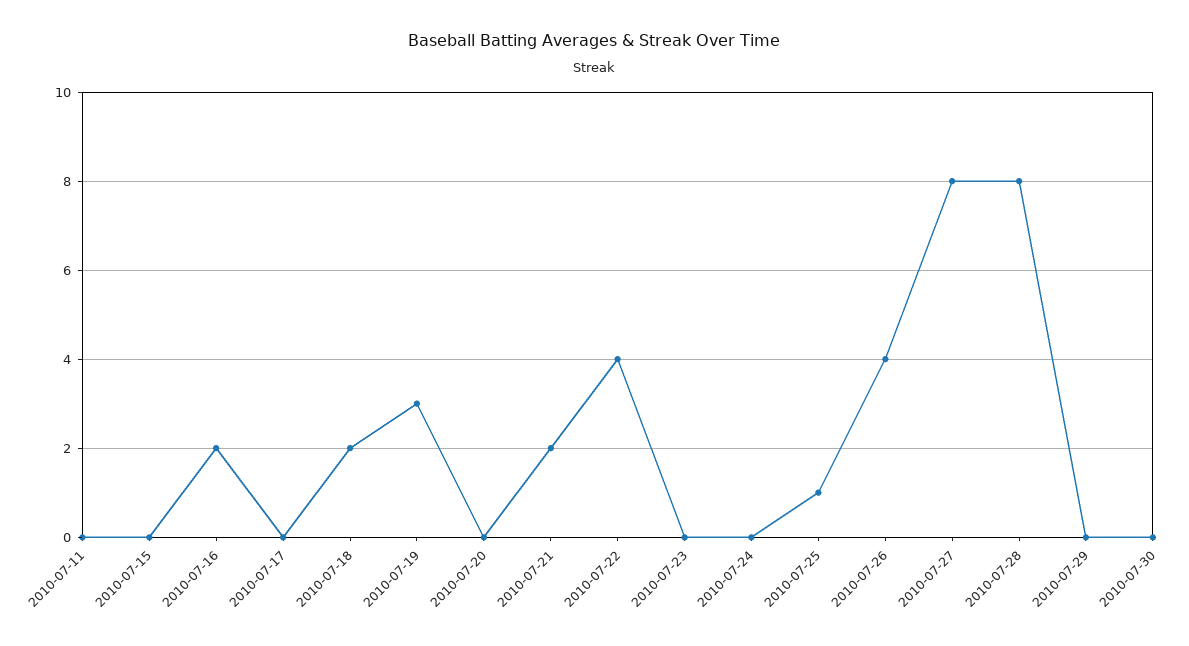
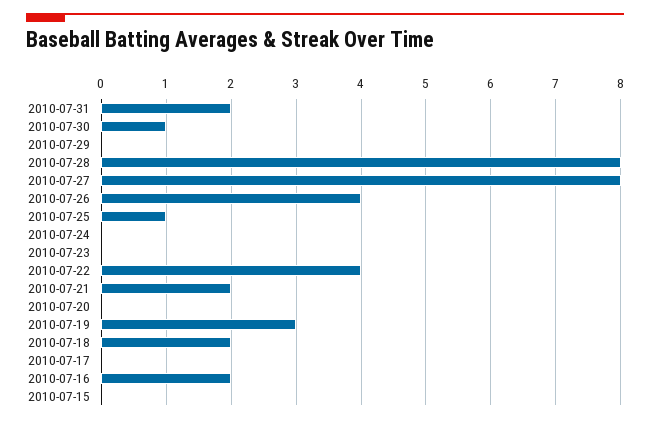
2010-07-11: 0 -> none
2010-07-30: 0 -> 1
2010-07-31: none -> 2

